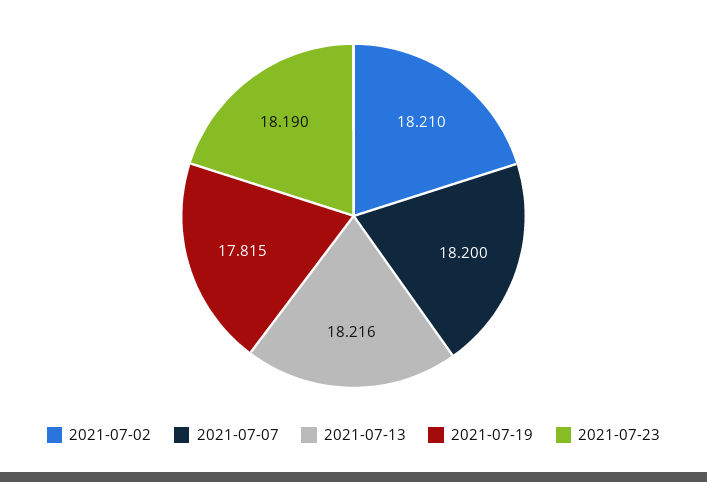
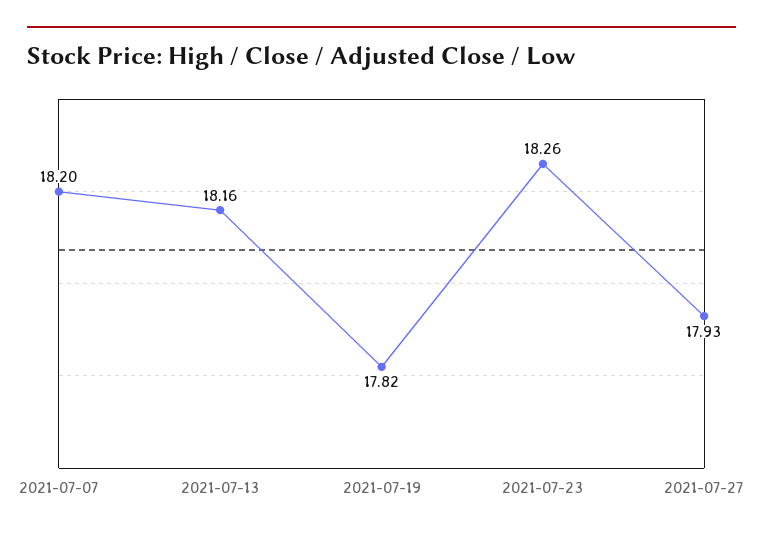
2021-07-02: 18.21 -> none
2021-07-13: 18.216 -> 18.16
2021-07-23: 18.19 -> 18.26
2021-07-27: none -> 17.93

